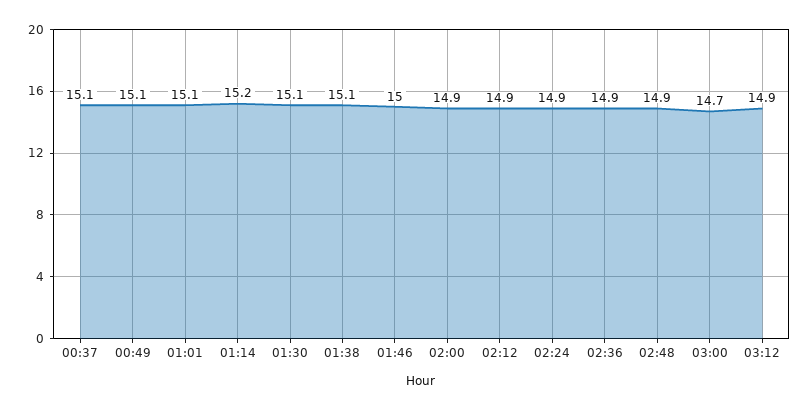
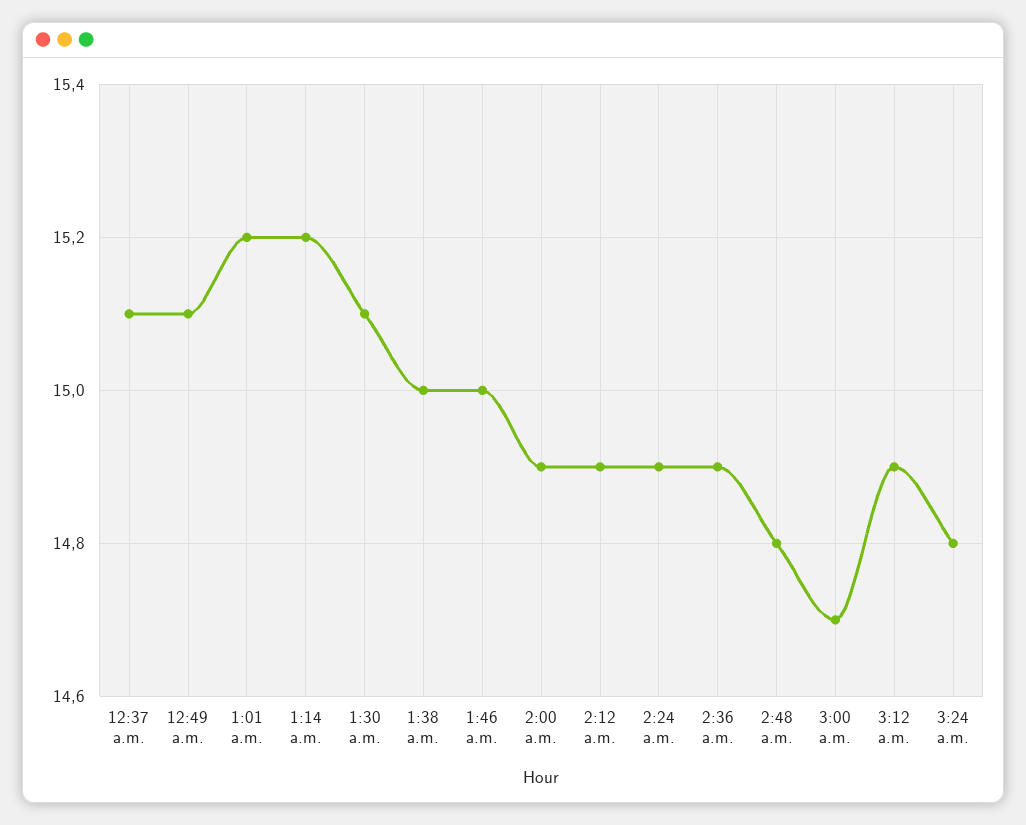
01:01: 15.1 -> 15.2
01:38: 15.1 -> 15
02:48: 14.9 -> 14.8
3:24 a.m.: none -> 14.8

